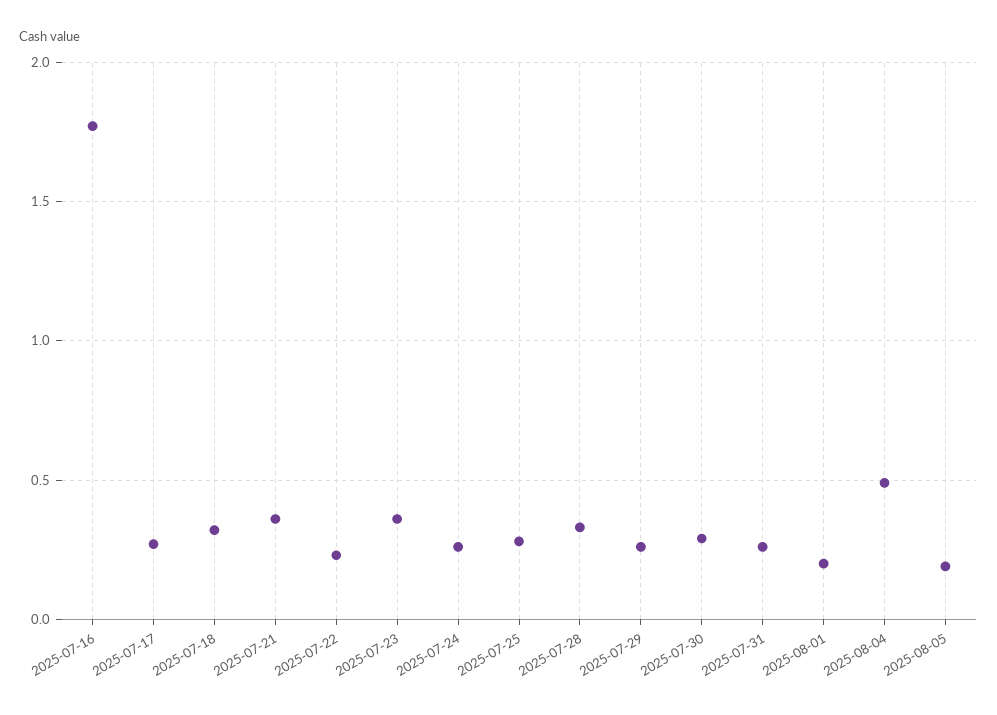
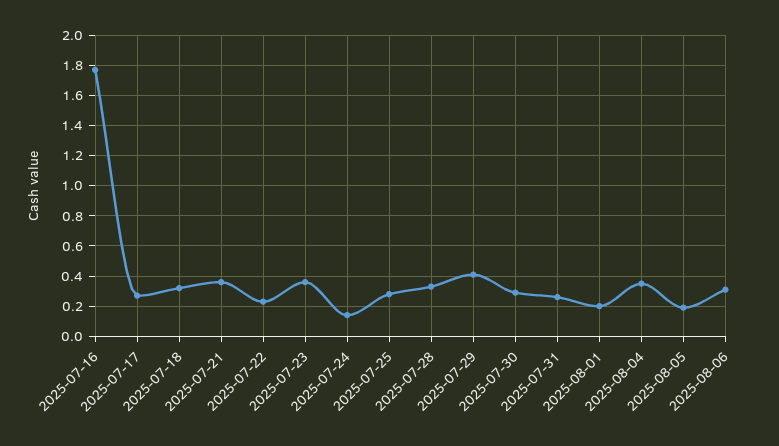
2025-07-24: 0.25 -> 0.15
2025-07-29: 0.25 -> 0.4
2025-08-04: 0.5 -> 0.35
2025-08-06: none -> 0.3

